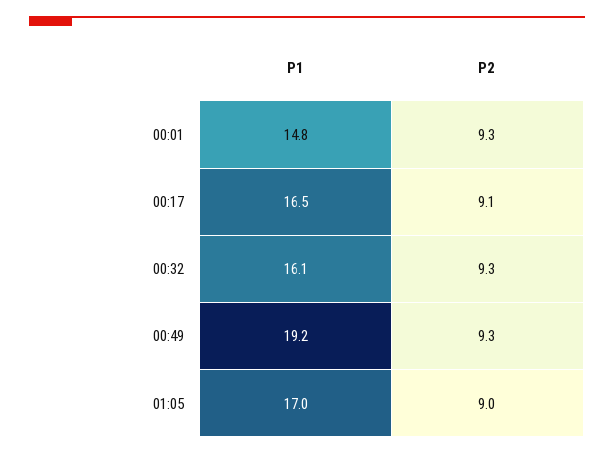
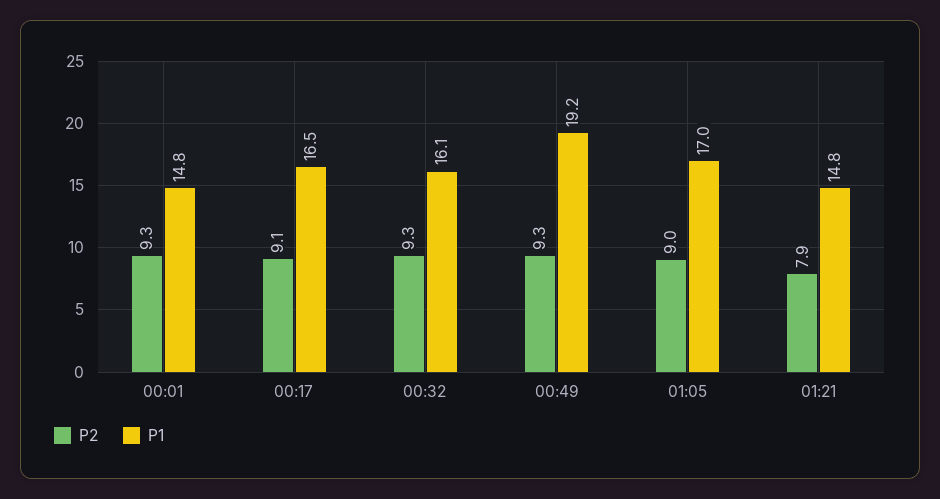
P2, 01:21: none -> 7.9
P1, 01:21: none -> 14.8

